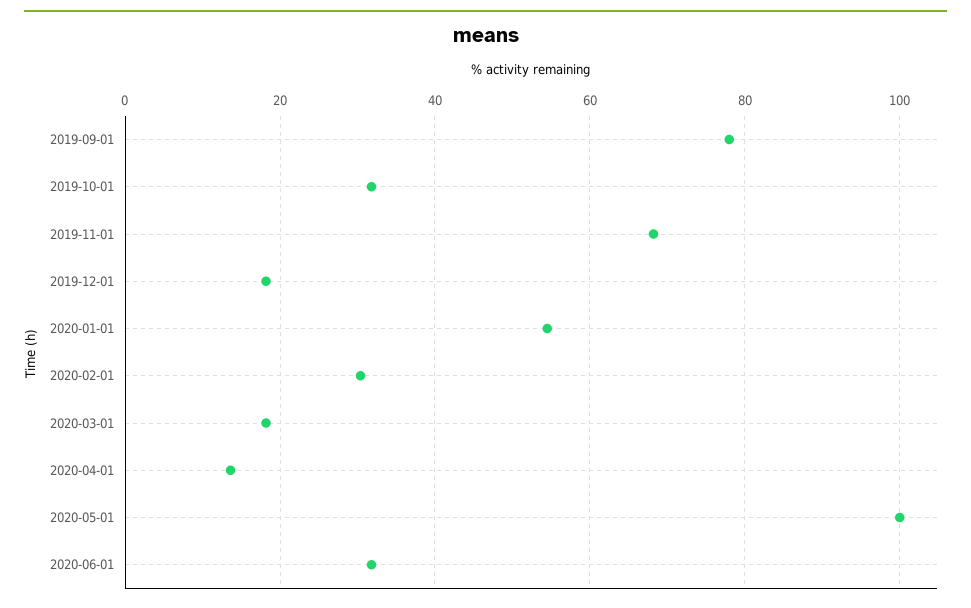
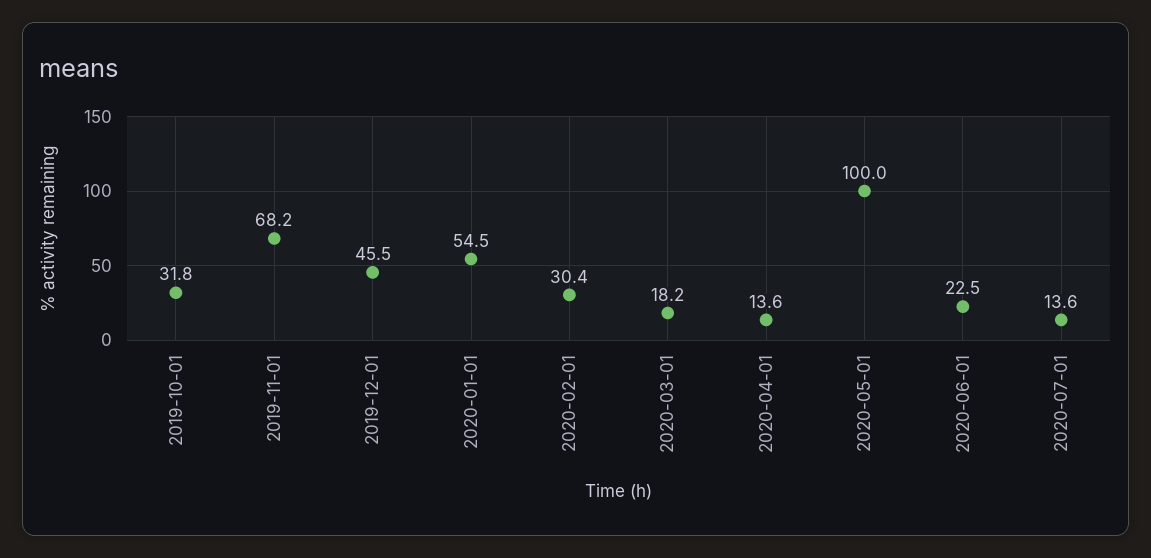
2019-09-01: 78 -> none
2019-12-01: 18 -> 45.5
2020-06-01: 32 -> 22.5
2020-07-01: none -> 13.6

